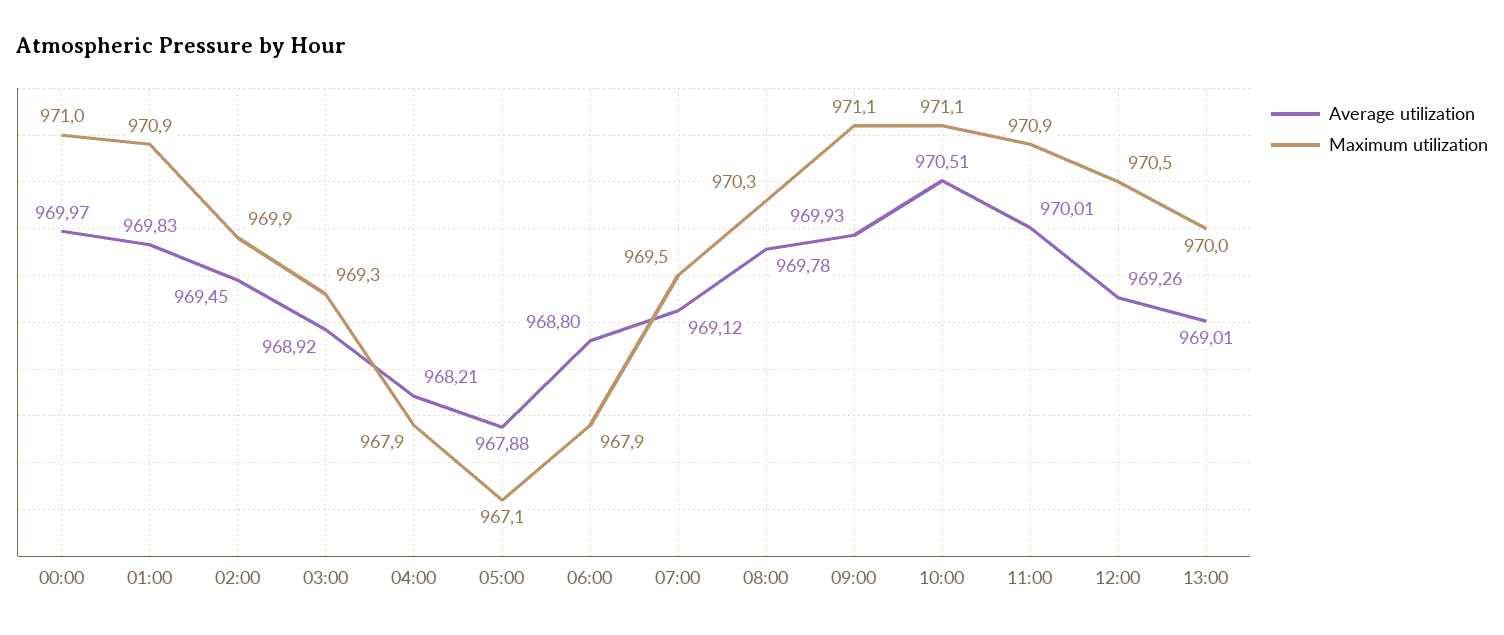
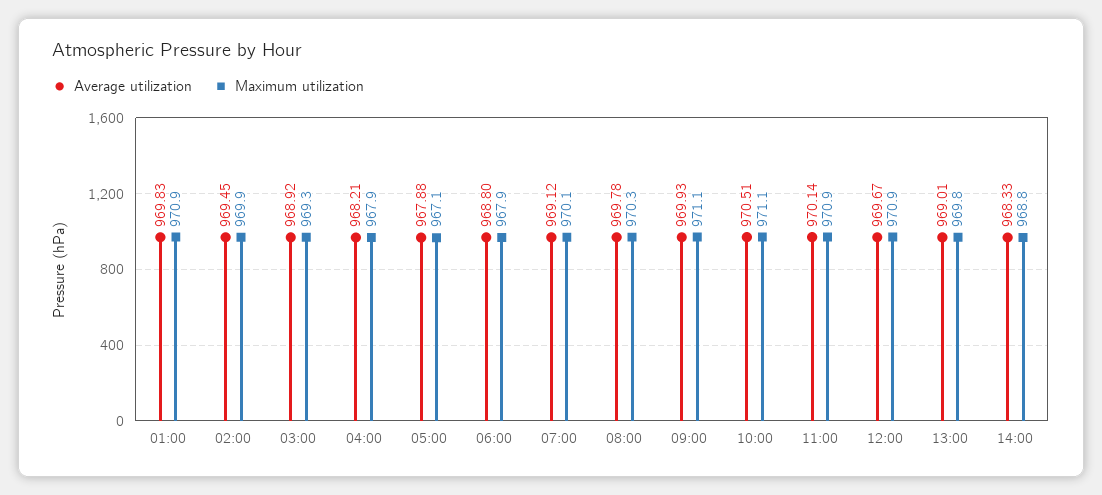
Average utilization, 00:00: 969.97 -> none
Maximum utilization, 00:00: 971 -> none
Maximum utilization, 07:00: 969.5 -> 970.1
Average utilization, 11:00: 970.01 -> 970.14
Average utilization, 12:00: 969.26 -> 969.67
Maximum utilization, 12:00: 970.5 -> 970.9
Maximum utilization, 13:00: 970 -> 969.8
Average utilization, 14:00: none -> 968.33
Maximum utilization, 14:00: none -> 968.8

